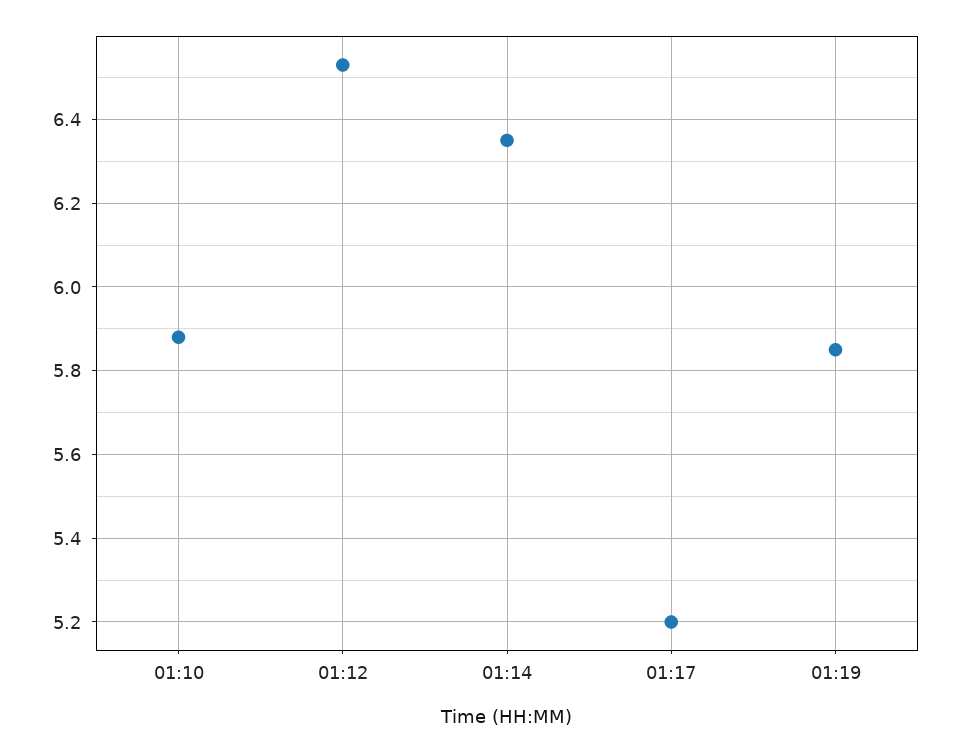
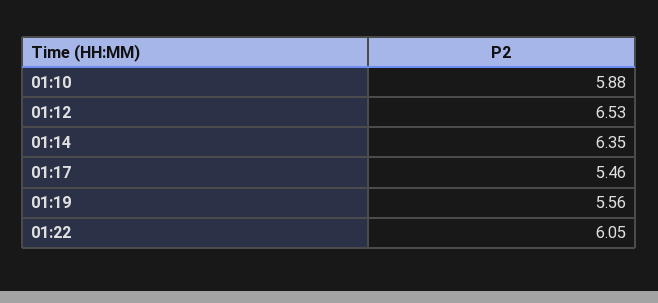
01:17: 5.2 -> 5.46
01:19: 5.85 -> 5.56
01:22: none -> 6.05

